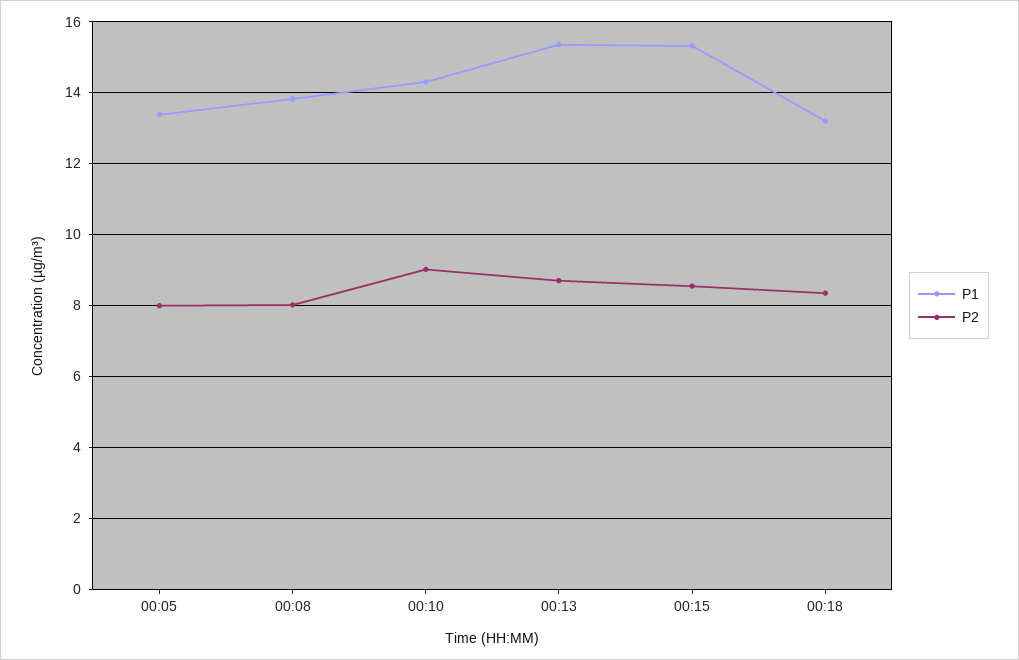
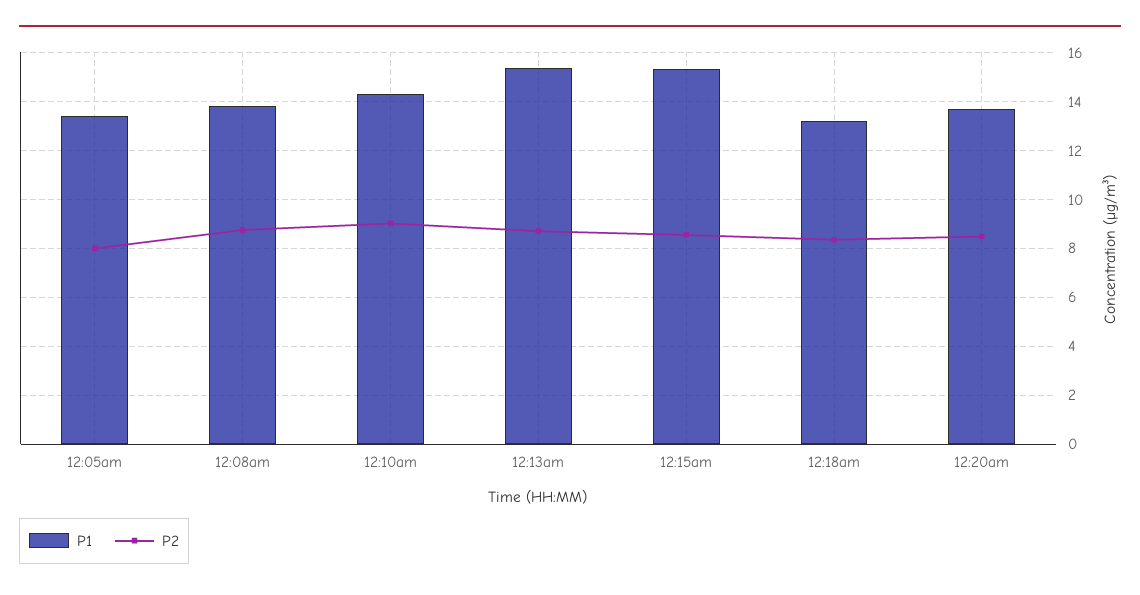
P2, 00:08: 8 -> 8.75
P1, 12:20am: none -> 13.75
P2, 12:20am: none -> 8.5

